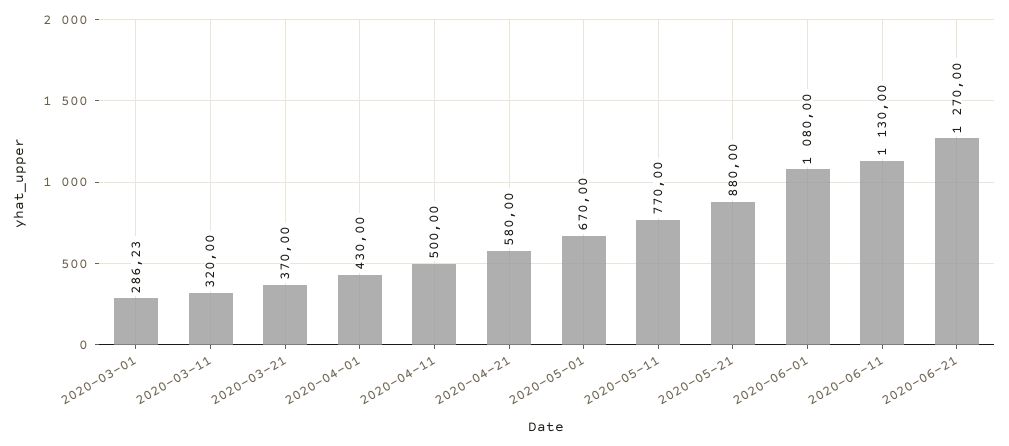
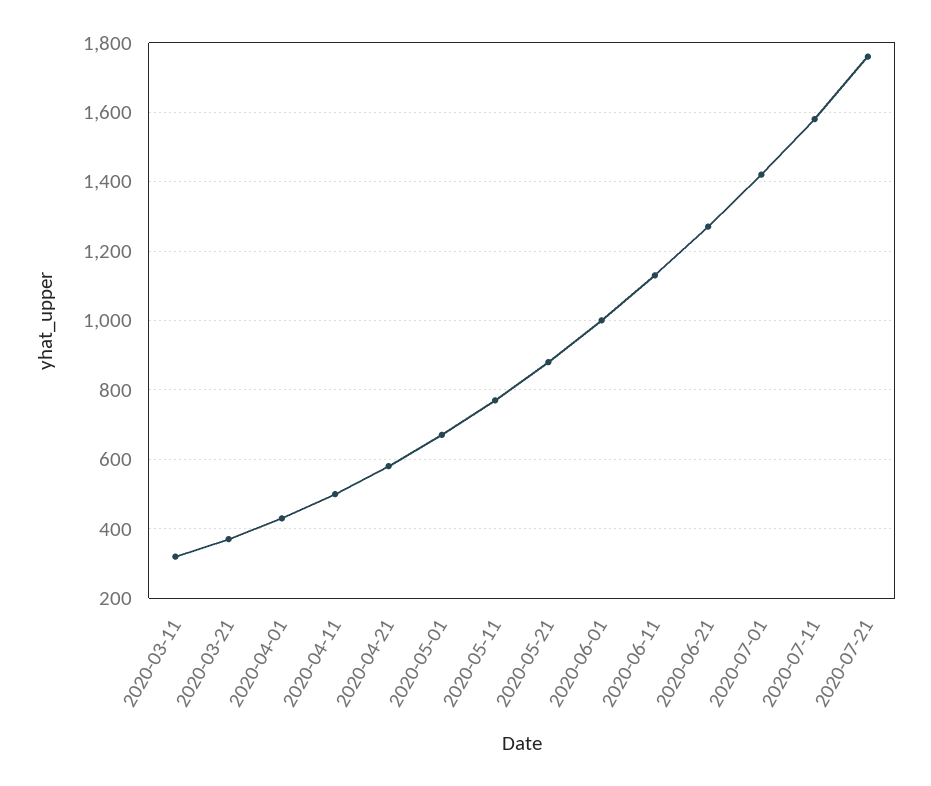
2020-03-01: 286.23 -> none
2020-06-01: 1080 -> 1000
2020-07-01: none -> 1420
2020-07-11: none -> 1580
2020-07-21: none -> 1760

